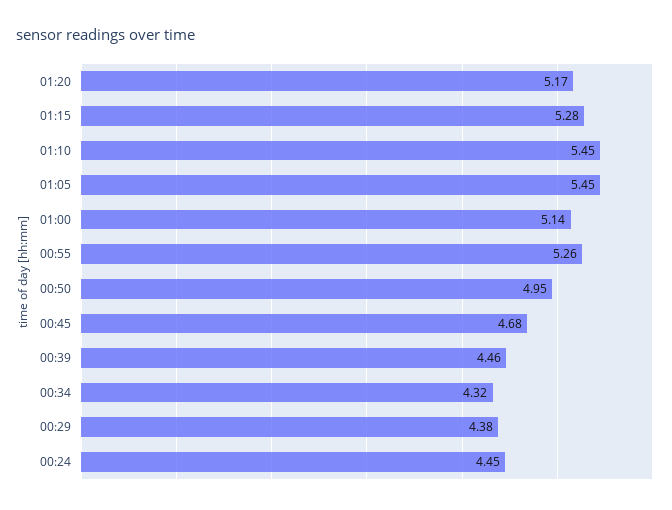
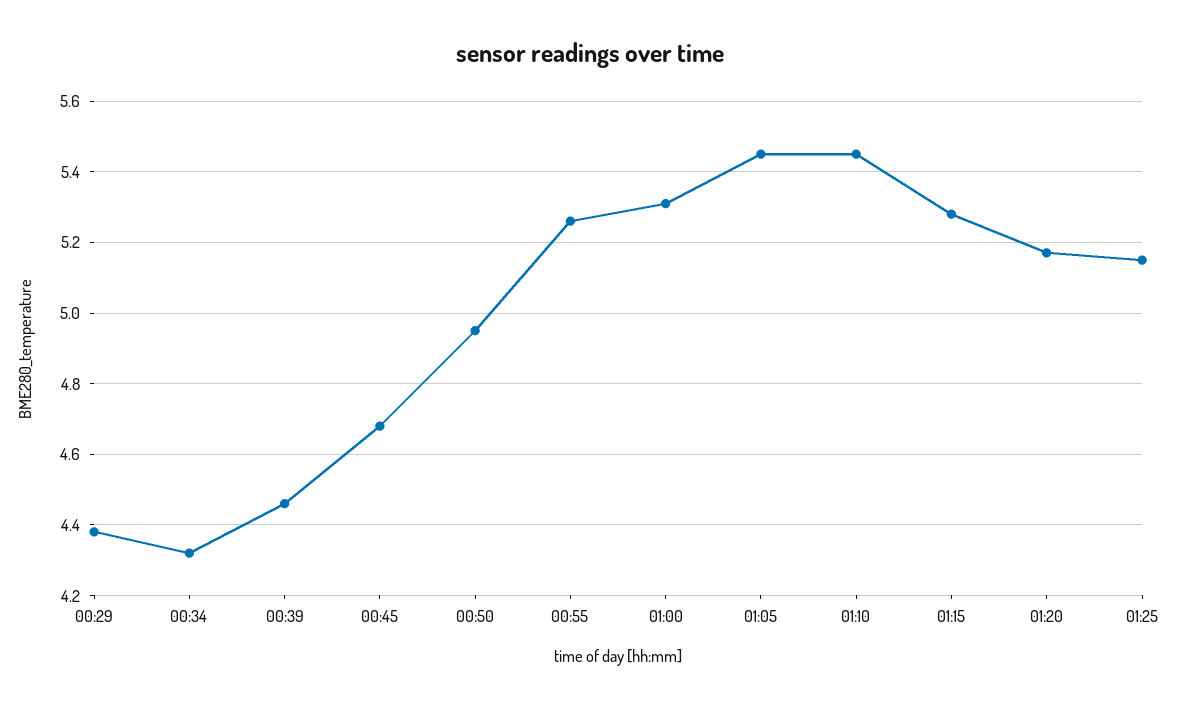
01:00: 5.14 -> 5.3
00:24: 4.45 -> none
01:25: none -> 5.15

